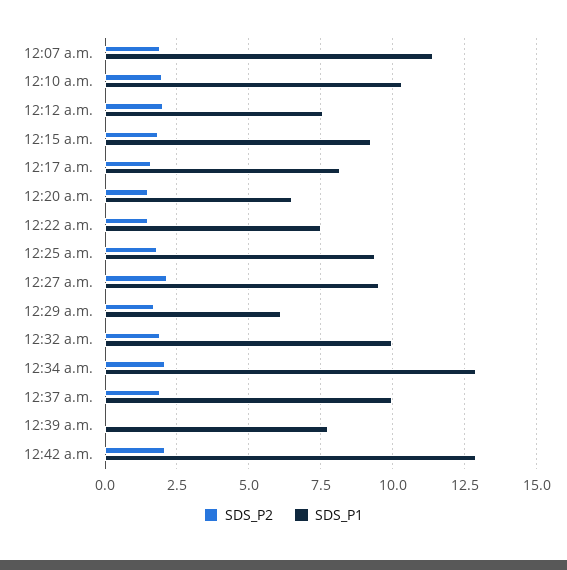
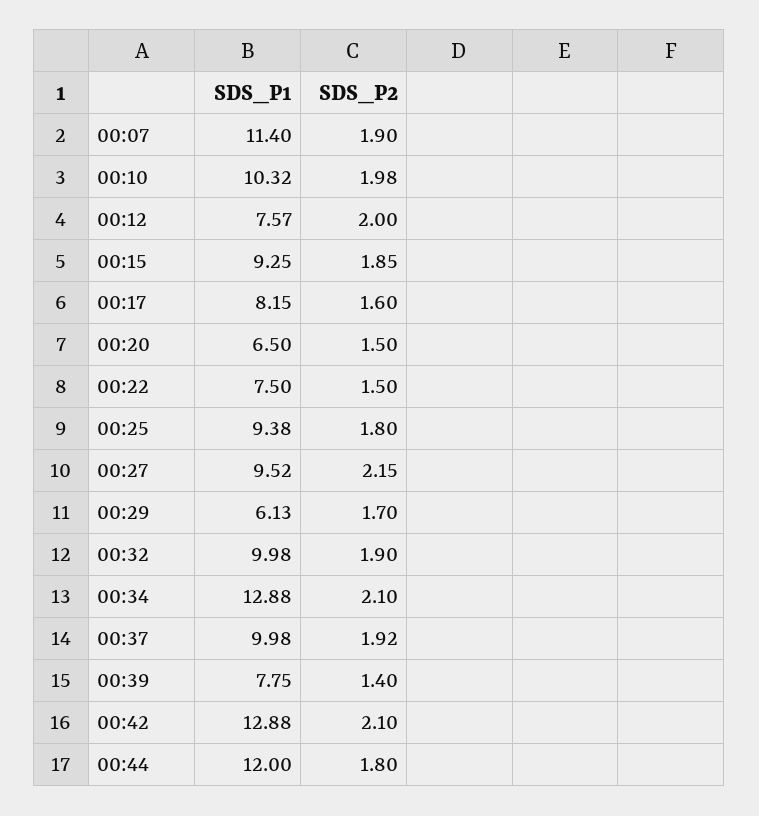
SDS_P2, 12:39 a.m.: 0 -> 1.4
SDS_P1, 00:44: none -> 12
SDS_P2, 00:44: none -> 1.8

